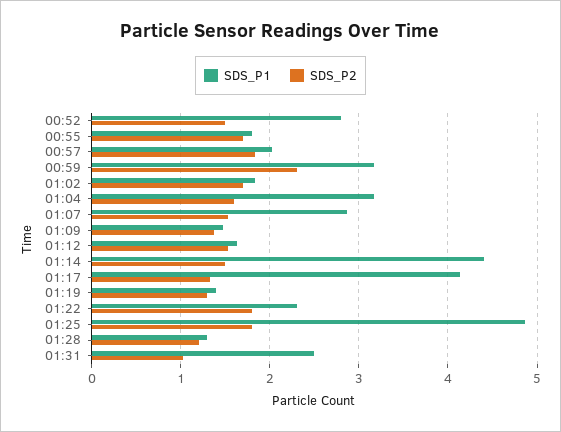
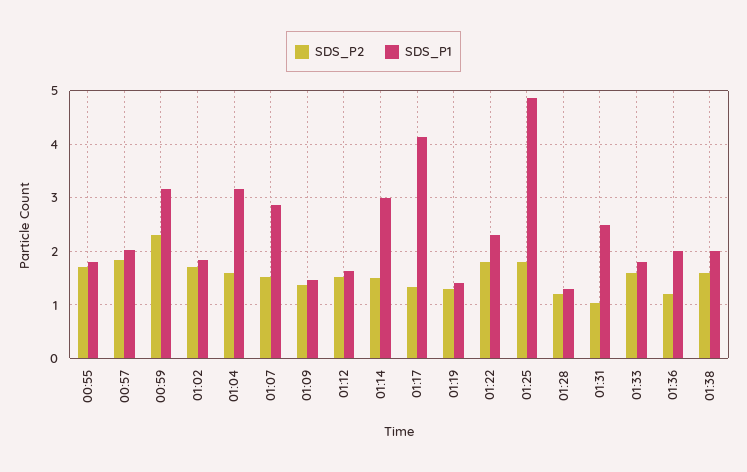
SDS_P1, 00:52: 2.8 -> none
SDS_P2, 00:52: 1.5 -> none
SDS_P1, 01:14: 4.4 -> 3
SDS_P2, 01:33: none -> 1.6
SDS_P1, 01:33: none -> 1.8
SDS_P2, 01:36: none -> 1.2
SDS_P1, 01:36: none -> 2
SDS_P2, 01:38: none -> 1.6
SDS_P1, 01:38: none -> 2

